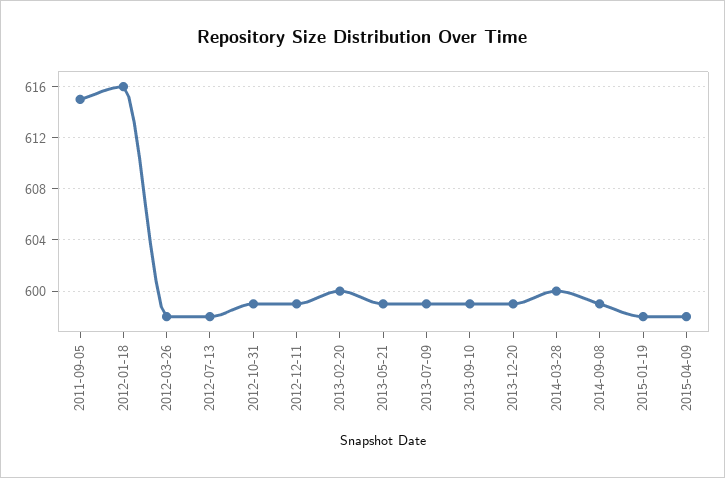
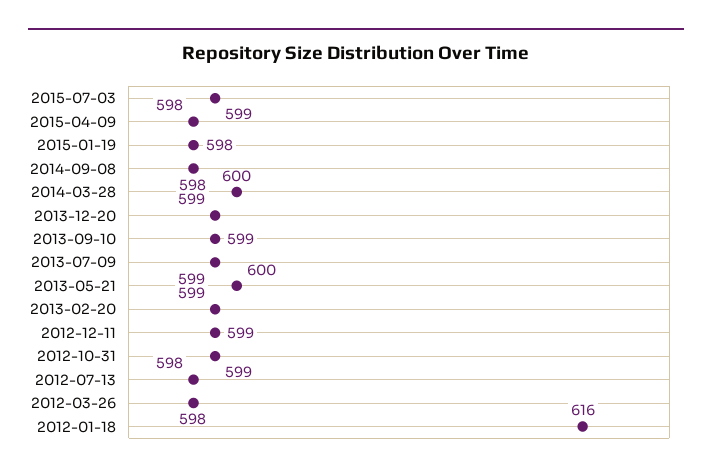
2011-09-05: 615 -> none
2013-02-20: 600 -> 599
2013-05-21: 599 -> 600
2014-09-08: 599 -> 598
2015-07-03: none -> 599

